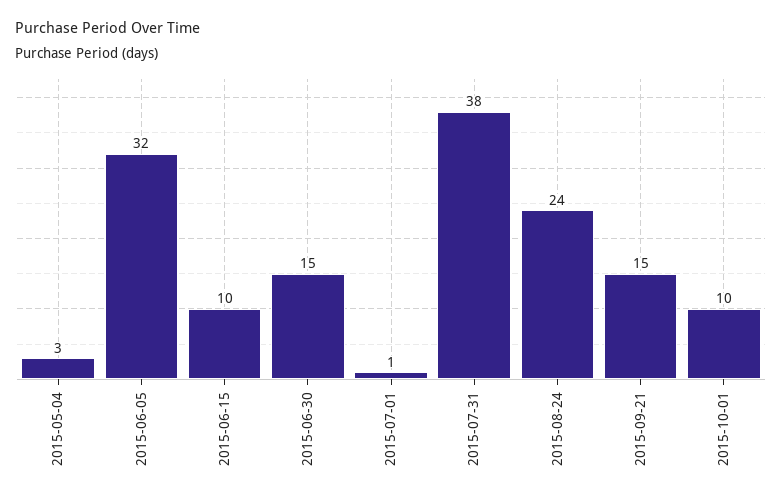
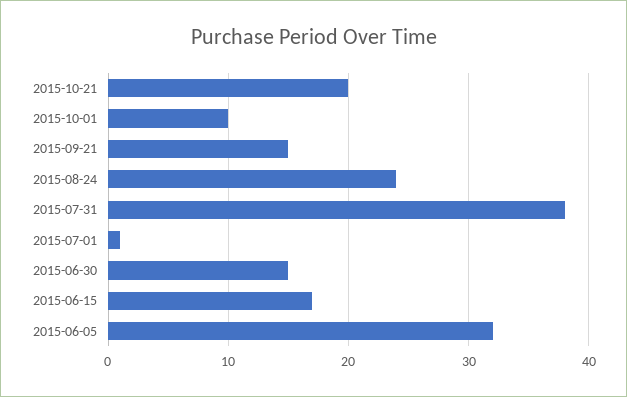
2015-05-04: 3 -> none
2015-06-15: 10 -> 17
2015-10-21: none -> 20

